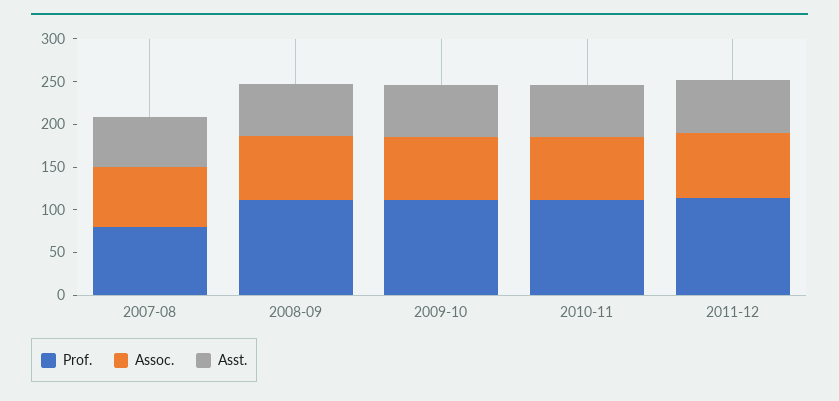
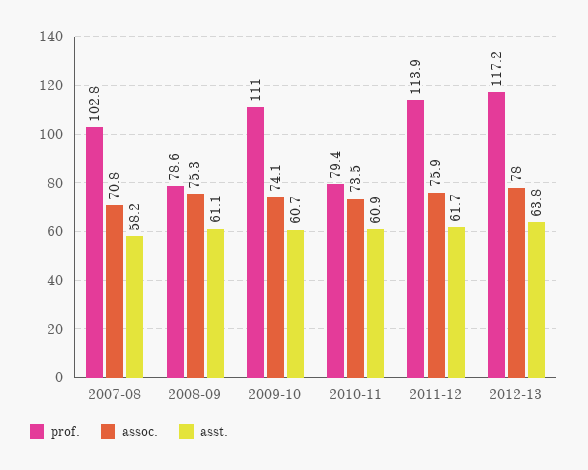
Prof., 2007-08: 80 -> 102.8
Prof., 2008-09: 110 -> 78.6
Prof., 2010-11: 110 -> 79.4
Prof., 2012-13: none -> 117.2
Assoc., 2012-13: none -> 78
Asst., 2012-13: none -> 63.8

